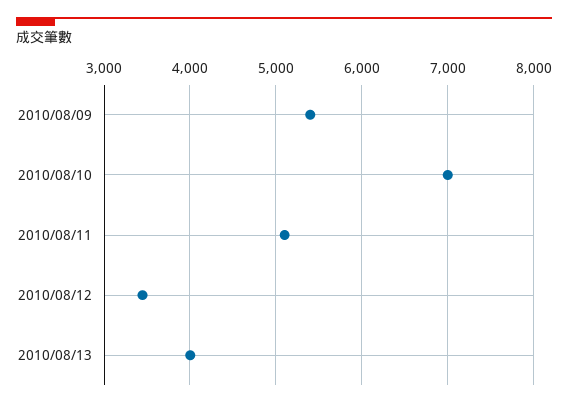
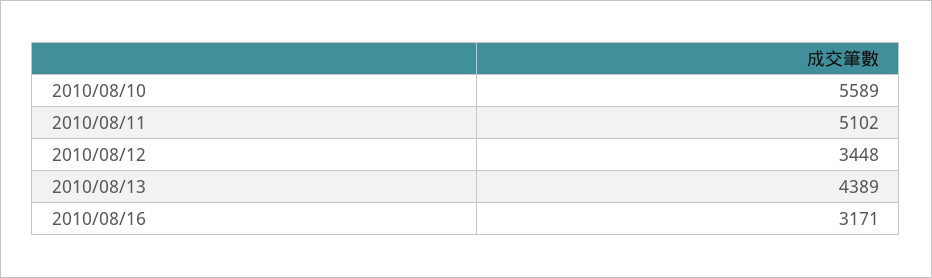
2010/08/09: 5400 -> none
2010/08/10: 7000 -> 5589
2010/08/13: 4000 -> 4389
2010/08/16: none -> 3171

